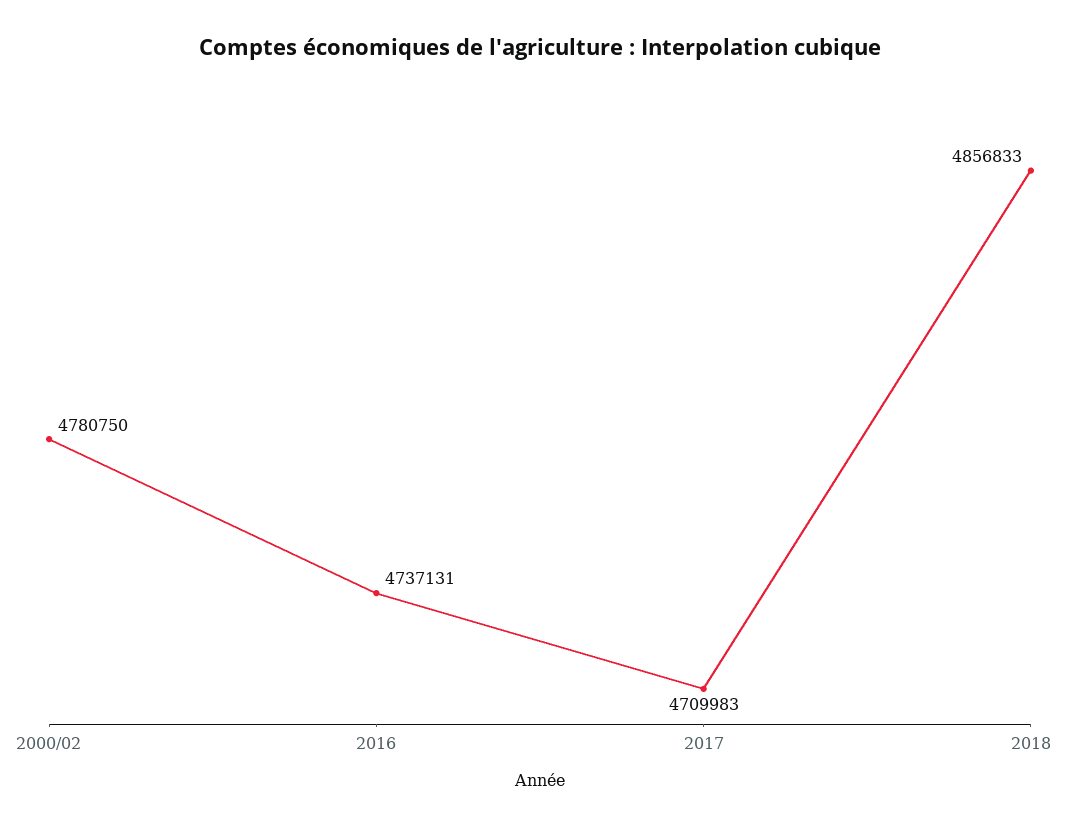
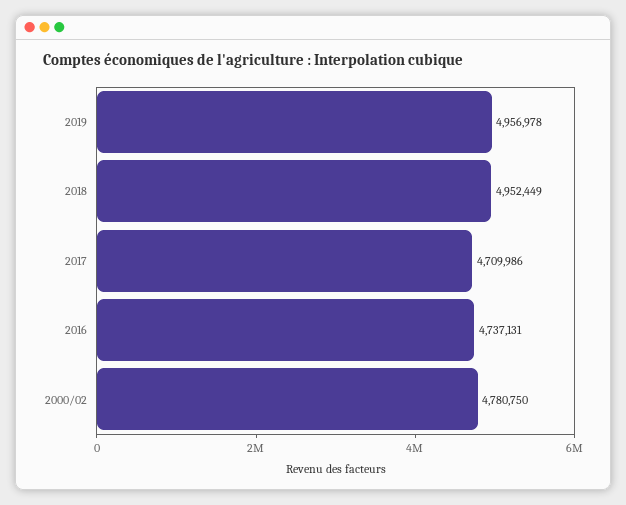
2017: 4709983 -> 4709986
2018: 4856833 -> 4952449
2019: none -> 4956978

